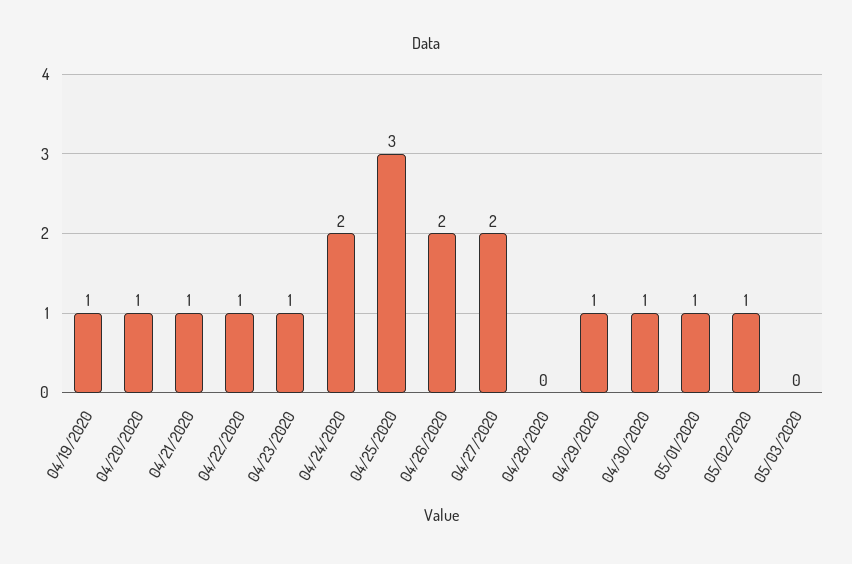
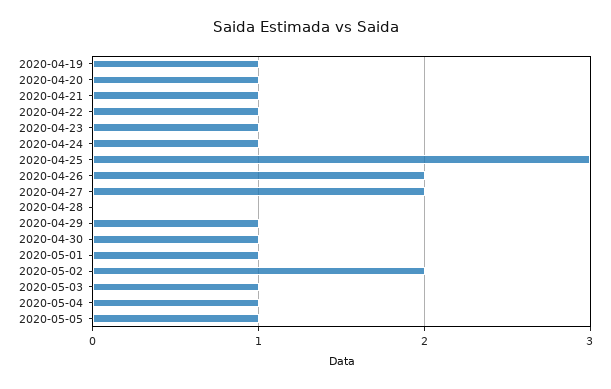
04/24/2020: 2 -> 1
05/02/2020: 1 -> 2
05/03/2020: 0 -> 1
2020-05-04: none -> 1
2020-05-05: none -> 1

